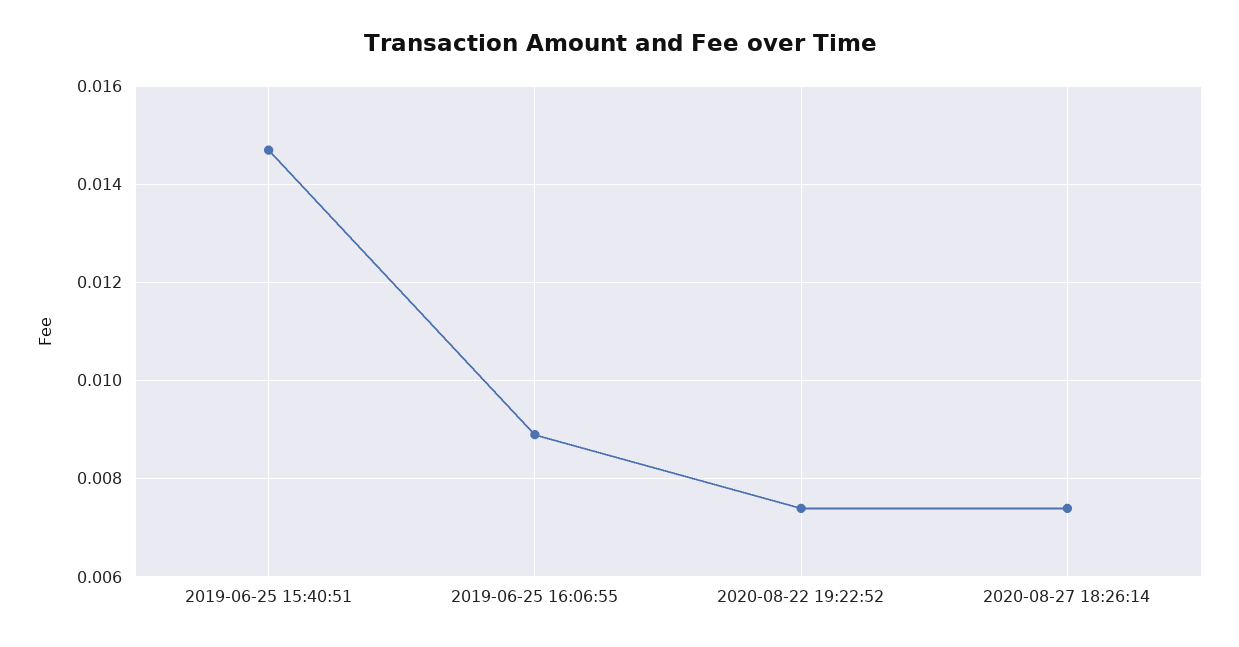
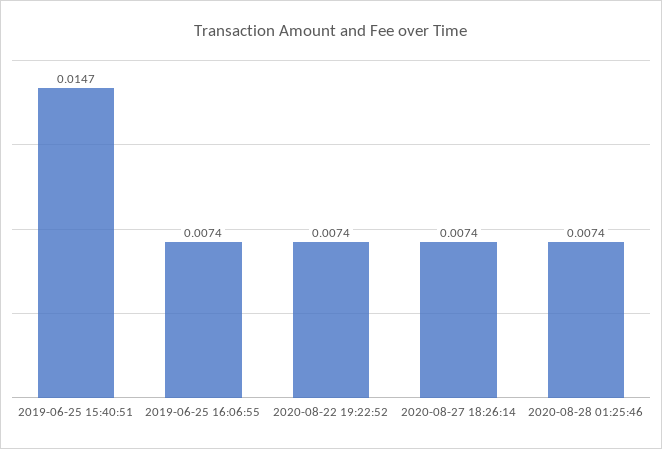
2019-06-25 16:06:55: 0.009 -> 0.0074
2020-08-28 01:25:46: none -> 0.0074

